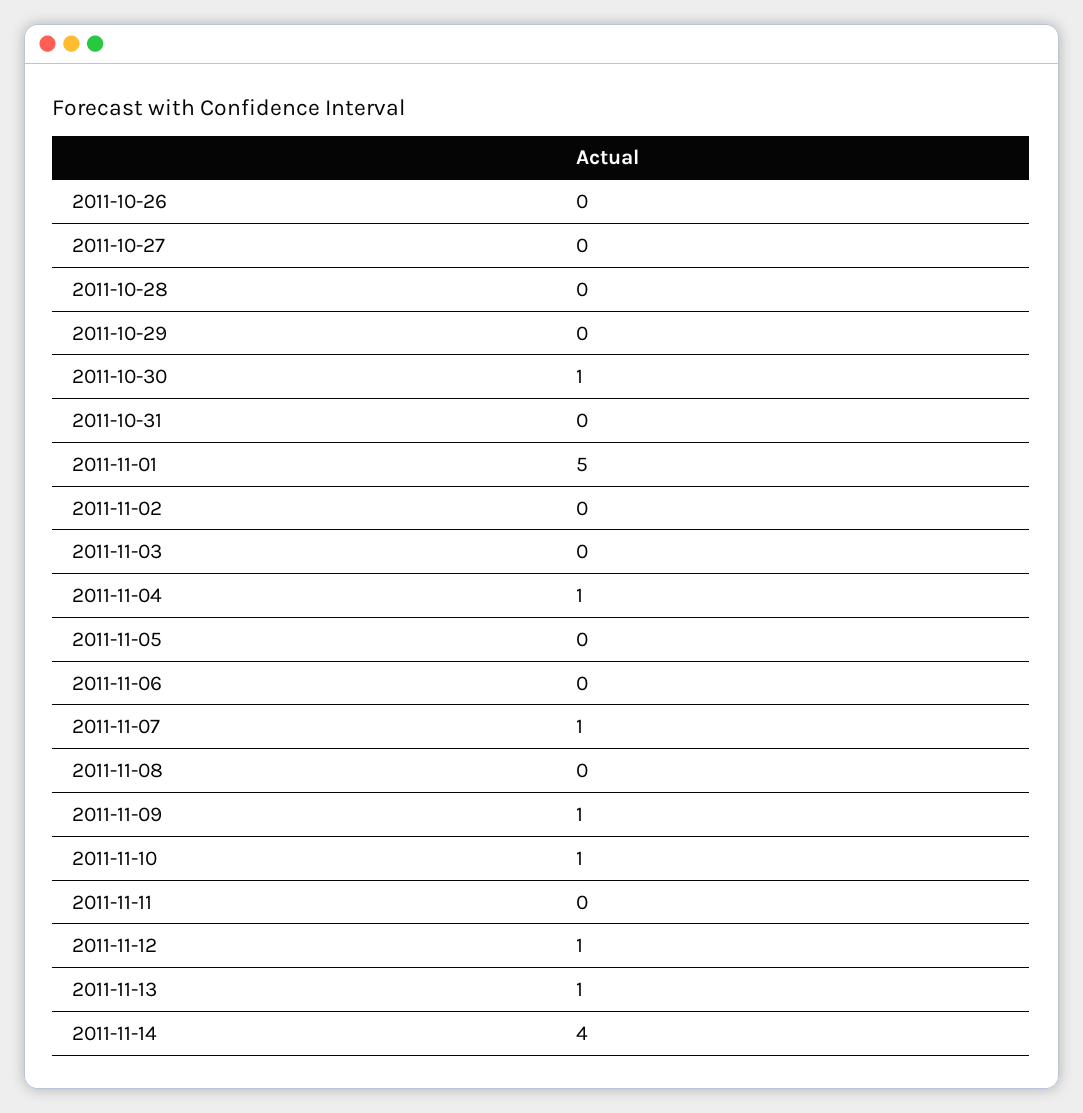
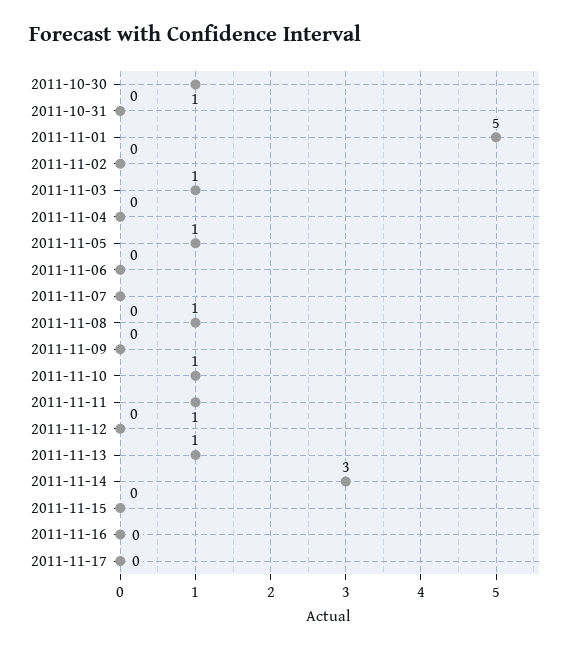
2011-10-26: 0 -> none
2011-10-27: 0 -> none
2011-10-28: 0 -> none
2011-10-29: 0 -> none
2011-11-03: 0 -> 1
2011-11-04: 1 -> 0
2011-11-05: 0 -> 1
2011-11-07: 1 -> 0
2011-11-08: 0 -> 1
2011-11-09: 1 -> 0
2011-11-11: 0 -> 1
2011-11-12: 1 -> 0
2011-11-14: 4 -> 3
2011-11-15: none -> 0
2011-11-16: none -> 0
2011-11-17: none -> 0

